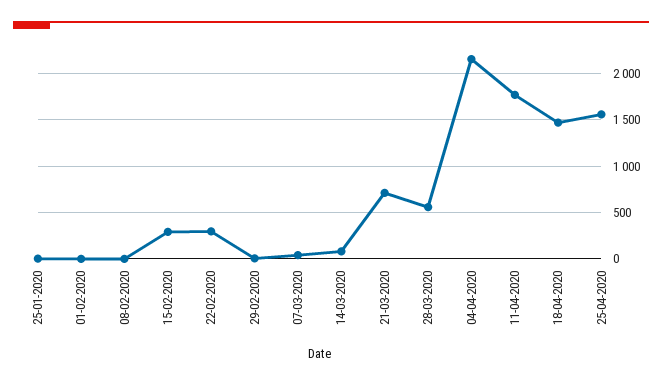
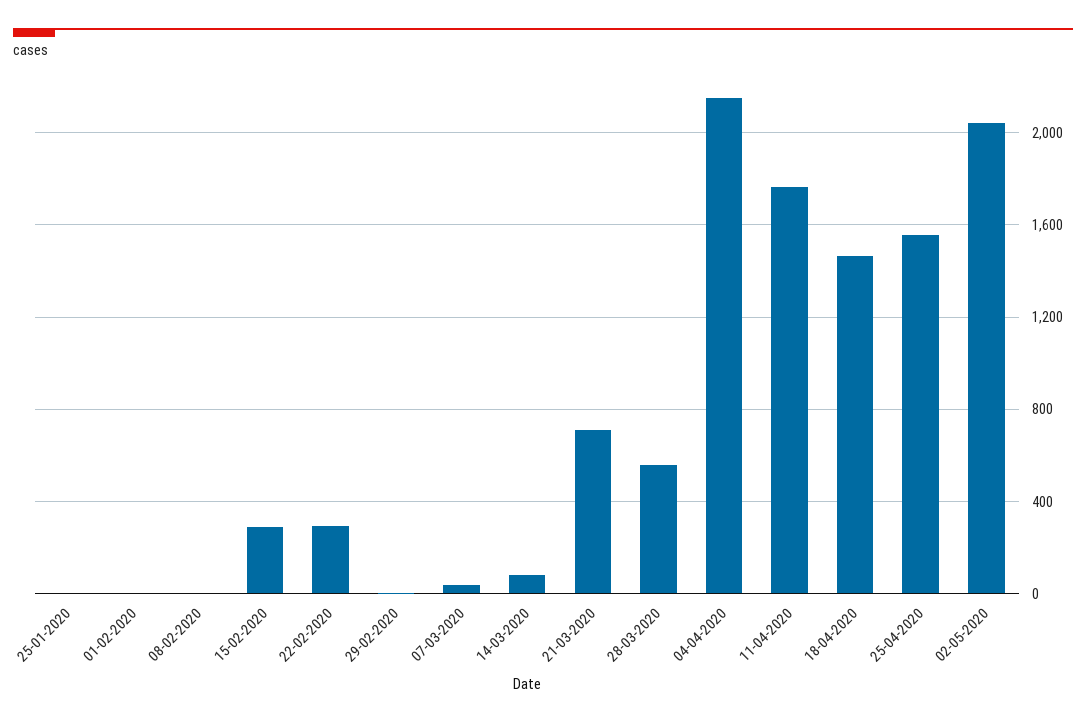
02-05-2020: none -> 2050

